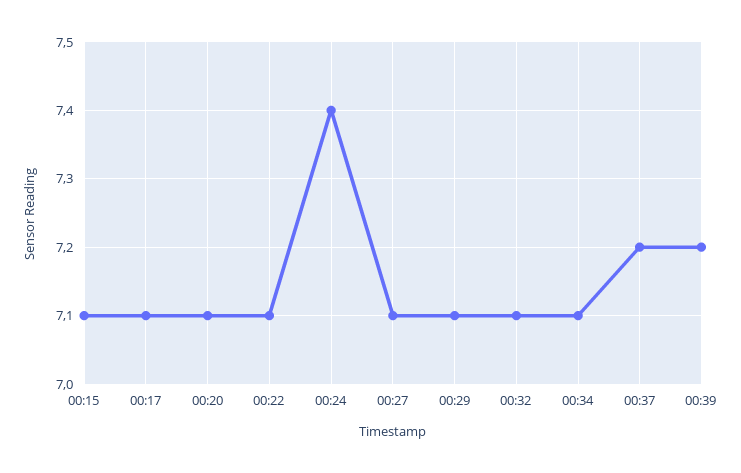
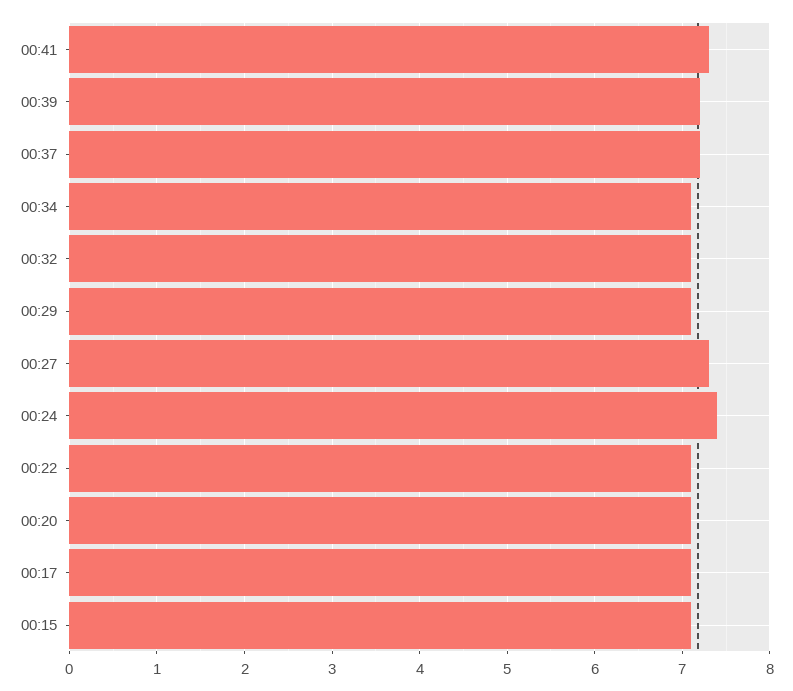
00:27: 7.1 -> 7.3
00:41: none -> 7.3

